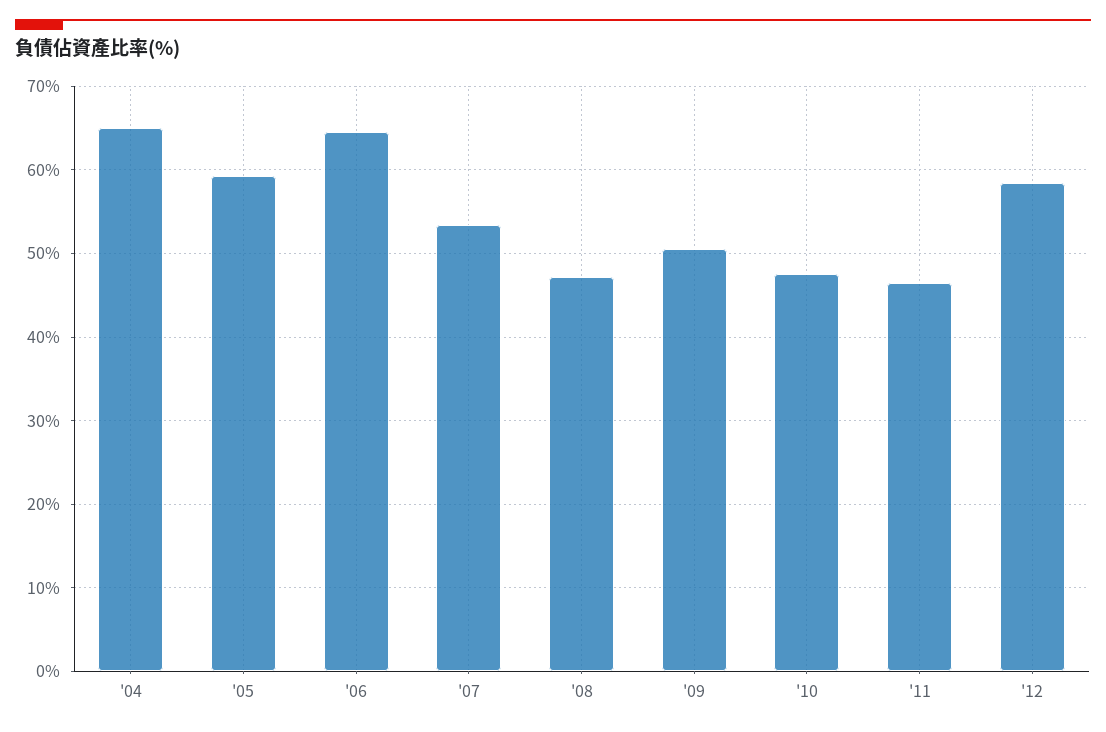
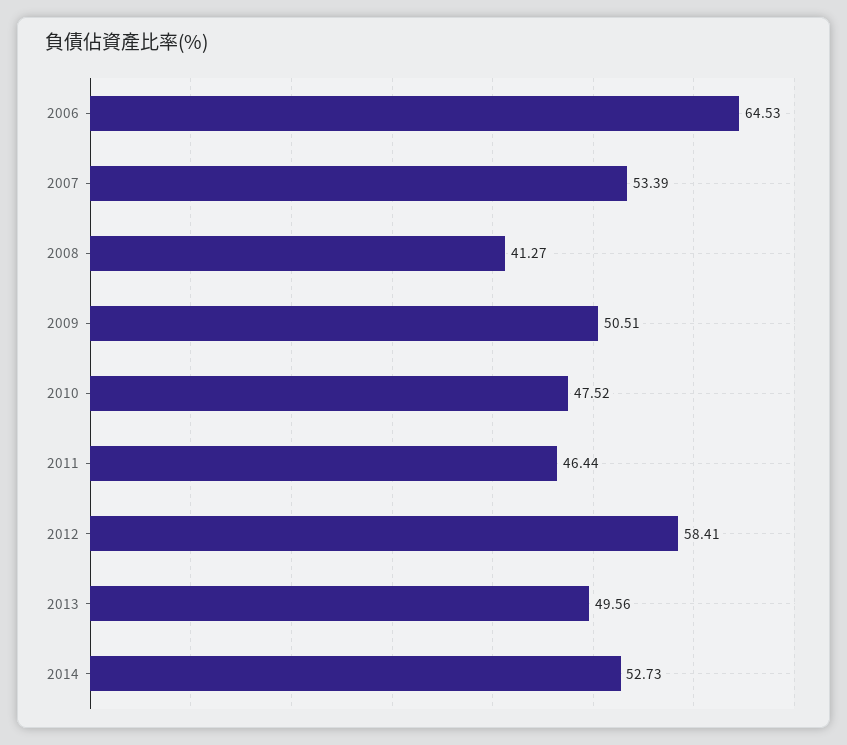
'04: 65 -> none
'05: 59 -> none
'08: 47 -> 41.27
2013: none -> 49.56
2014: none -> 52.73

